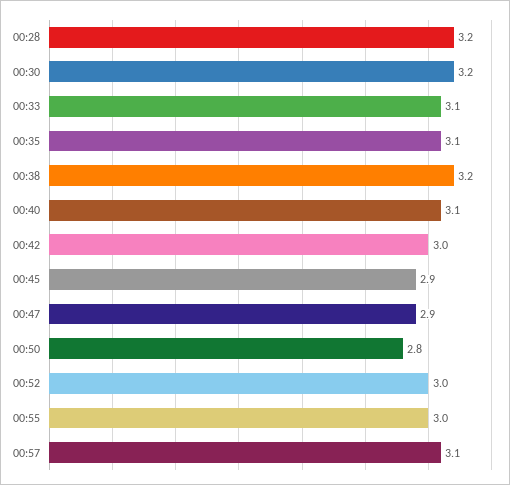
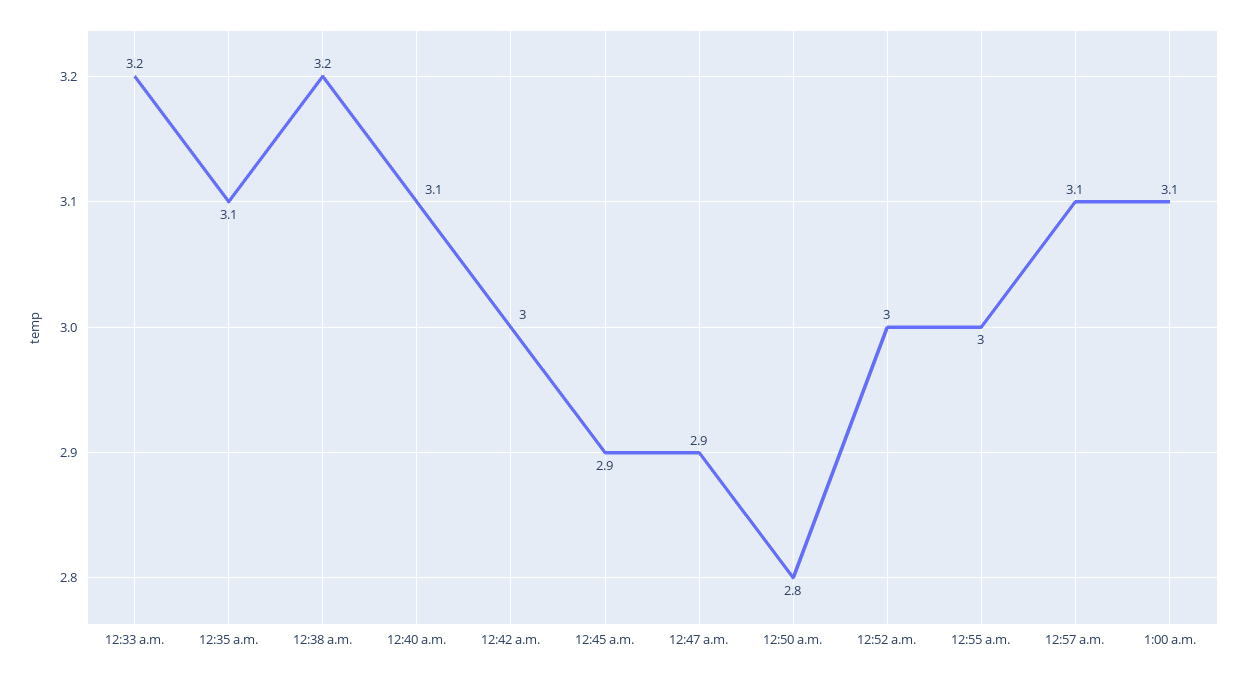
00:28: 3.2 -> none
00:30: 3.2 -> none
00:33: 3.1 -> 3.2
1:00 a.m.: none -> 3.1

